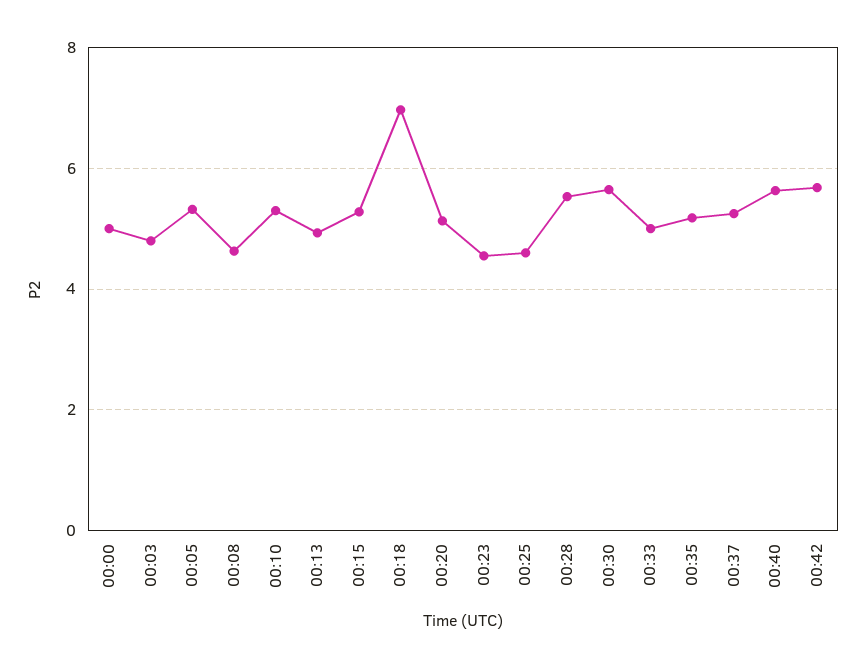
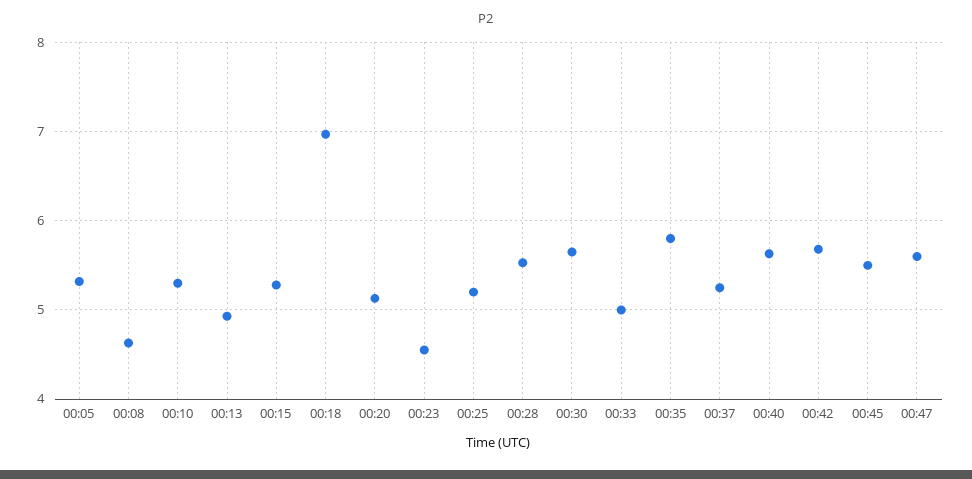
00:00: 5 -> none
00:03: 4.8 -> none
00:25: 4.6 -> 5.2
00:35: 5.2 -> 5.8
00:45: none -> 5.5
00:47: none -> 5.6

